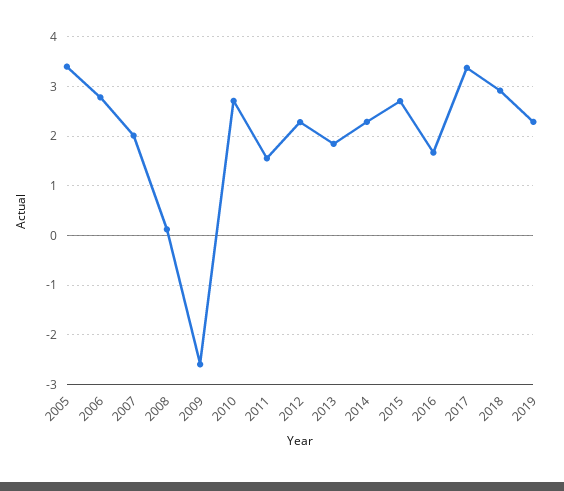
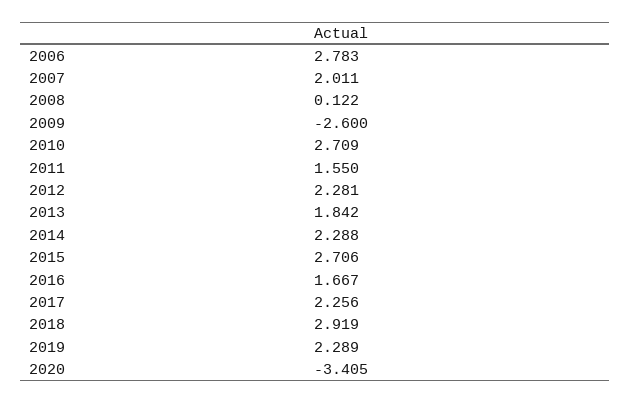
2005: 3.4 -> none
2017: 3.4 -> 2.256
2020: none -> -3.405

